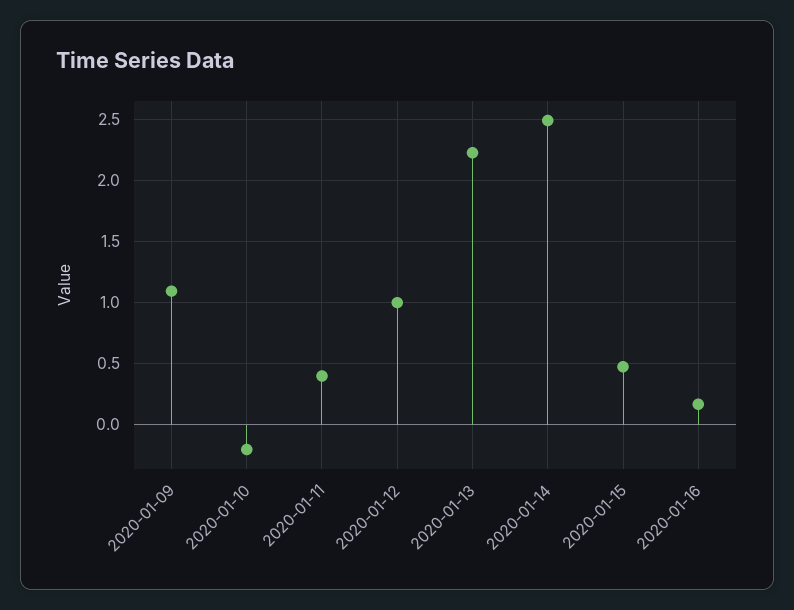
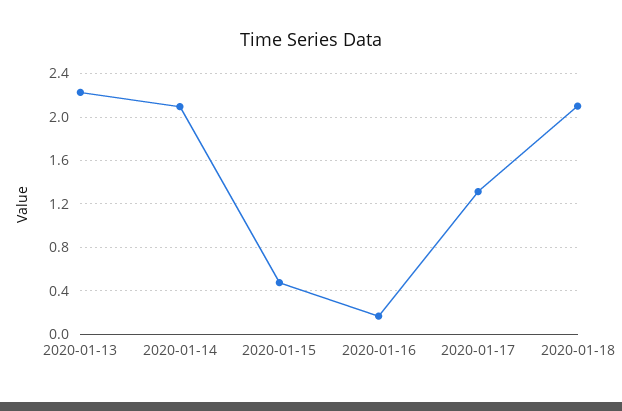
2020-01-09: 1.1 -> none
2020-01-10: -0.2 -> none
2020-01-11: 0.4 -> none
2020-01-12: 1 -> none
2020-01-14: 2.5 -> 2.1
2020-01-17: none -> 1.3
2020-01-18: none -> 2.1

